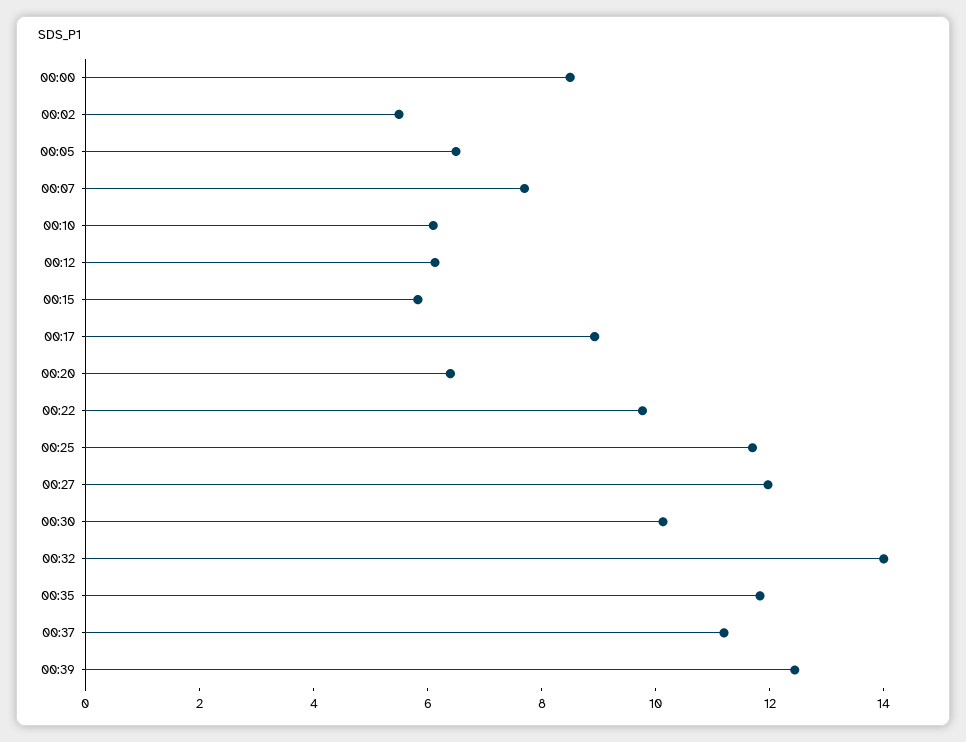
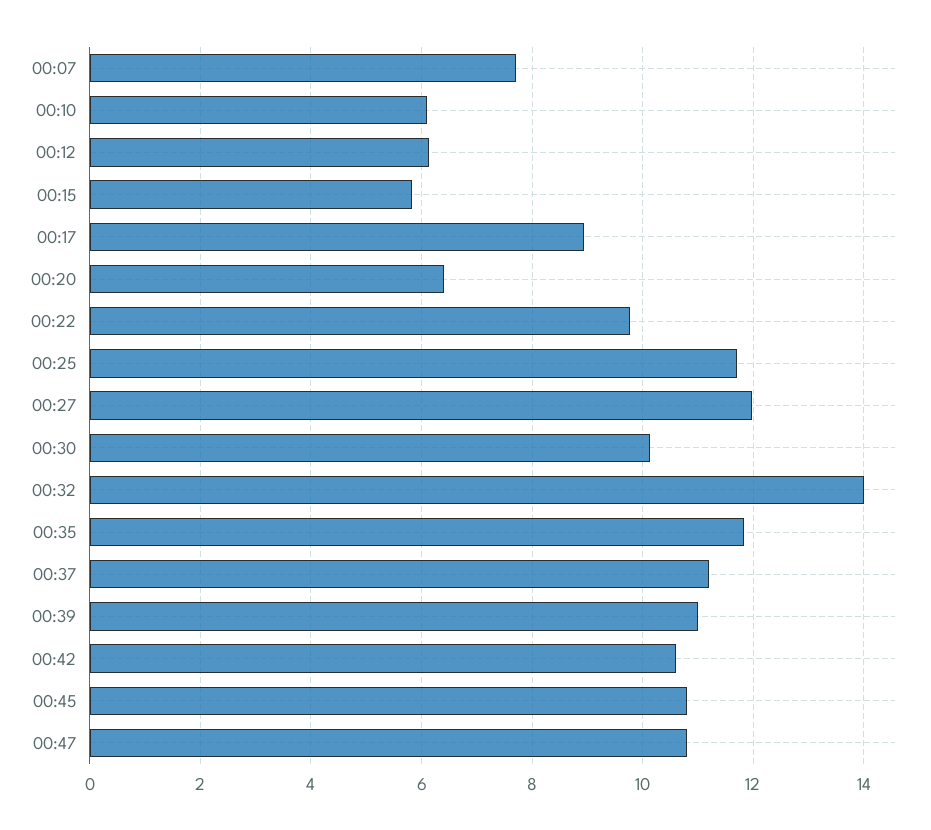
00:00: 8.5 -> none
00:02: 5.5 -> none
00:05: 6.5 -> none
00:39: 12.5 -> 11
00:42: none -> 10.6
00:45: none -> 10.8
00:47: none -> 10.8

